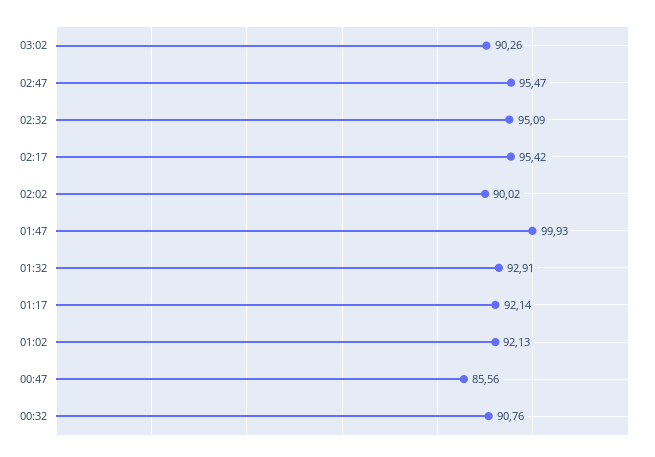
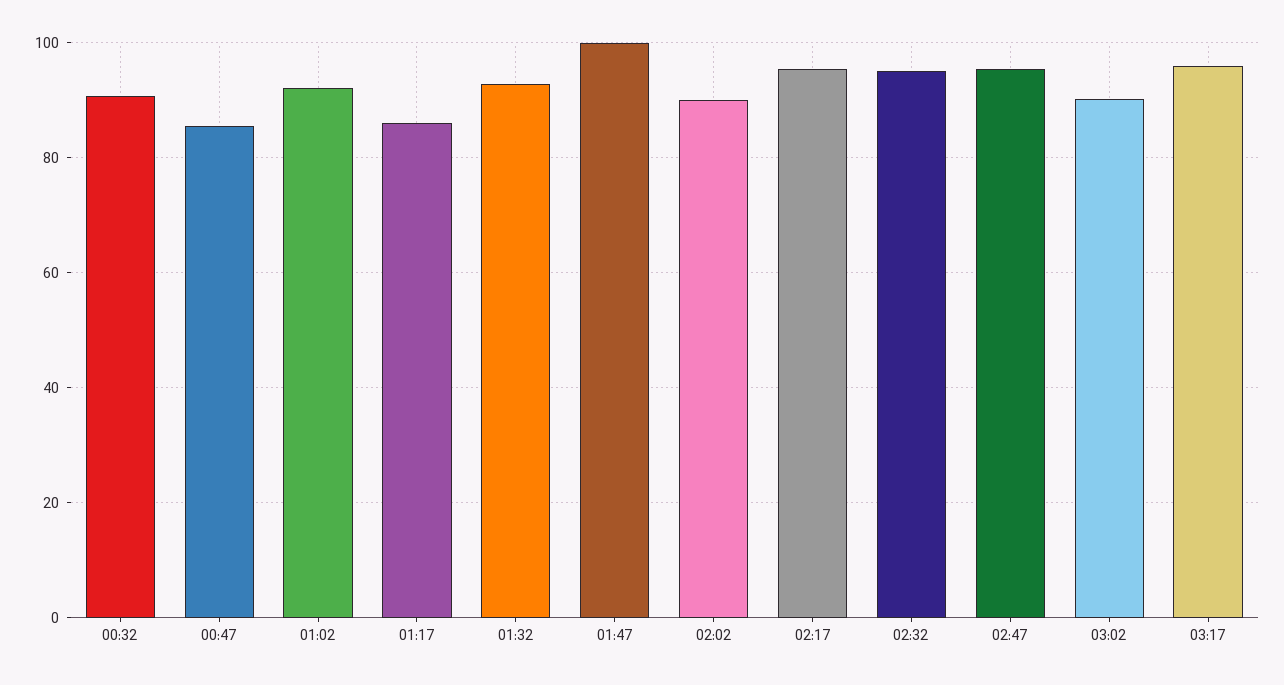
01:17: 92.14 -> 86
03:17: none -> 96

